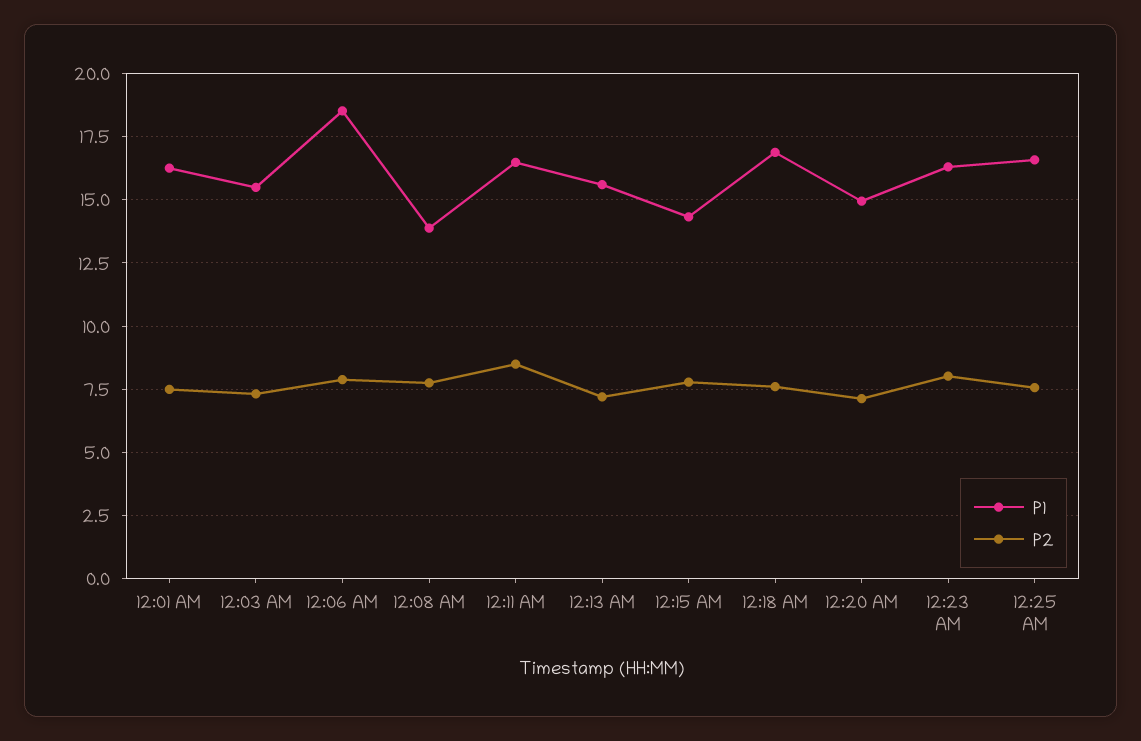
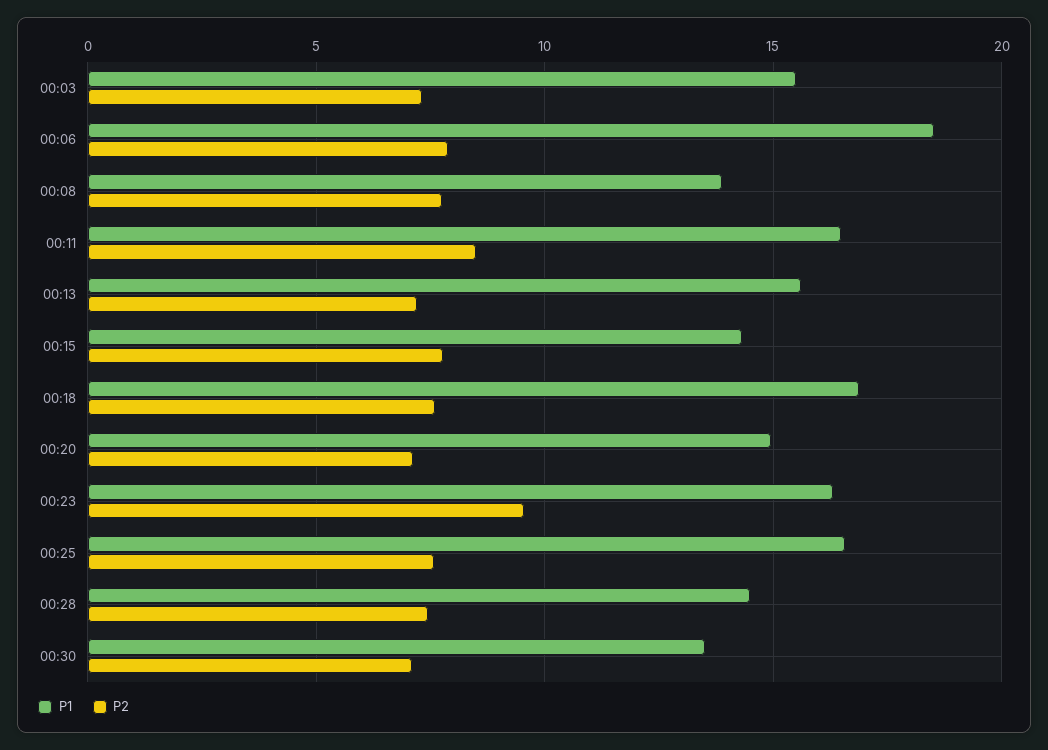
P1, 12:01 AM: 16.25 -> none
P2, 12:01 AM: 7.5 -> none
P2, 12:23 AM: 8 -> 9.5
P1, 00:28: none -> 14.5
P2, 00:28: none -> 7.5
P1, 00:30: none -> 13.5
P2, 00:30: none -> 7

